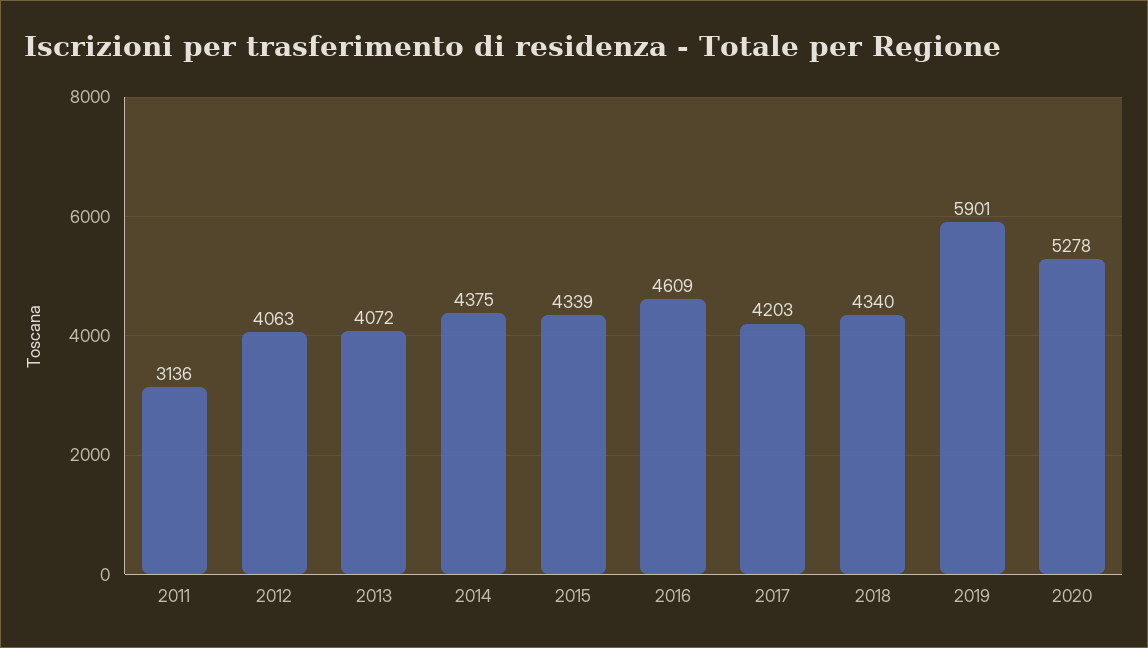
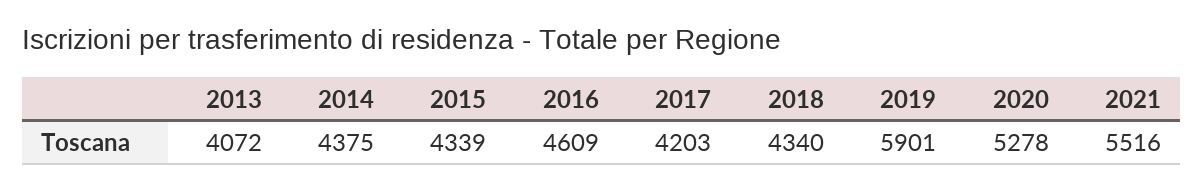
2011: 3136 -> none
2012: 4063 -> none
2021: none -> 5516

